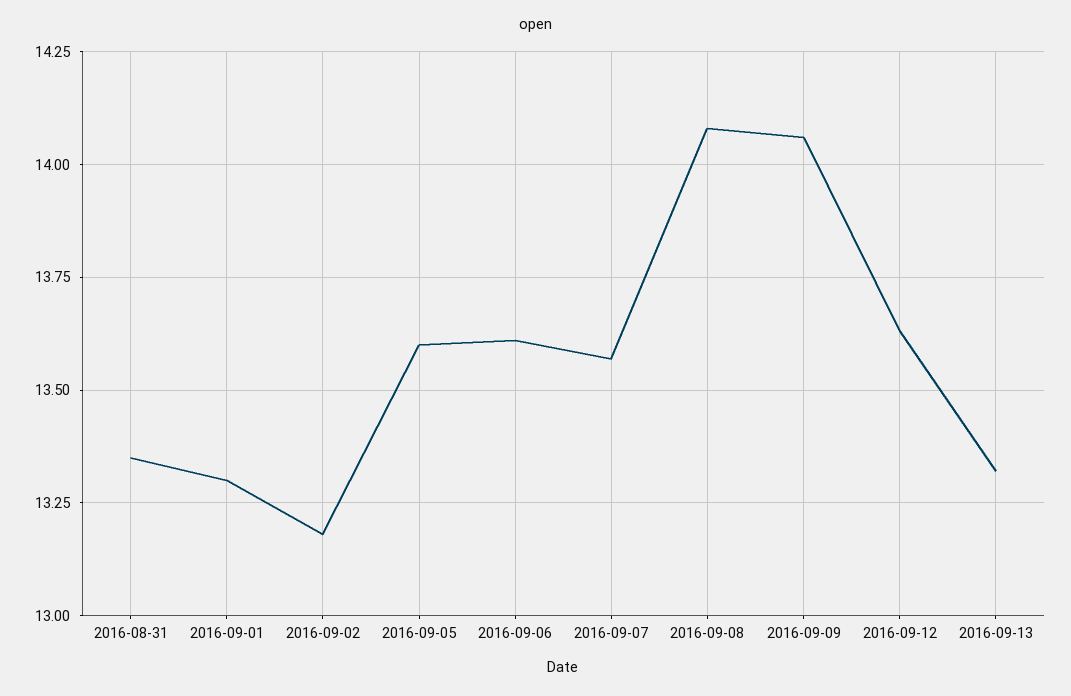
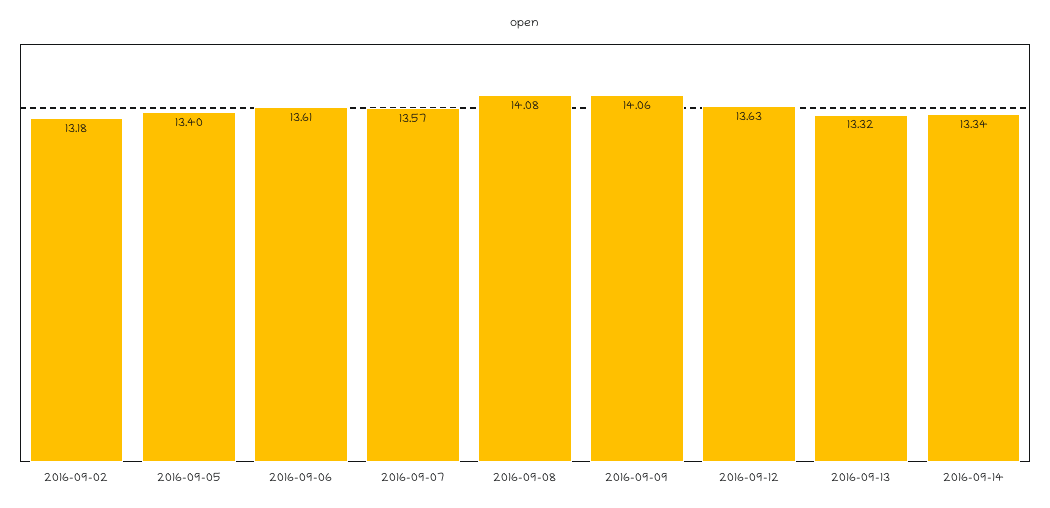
2016-08-31: 13.35 -> none
2016-09-01: 13.3 -> none
2016-09-05: 13.6 -> 13.4
2016-09-14: none -> 13.34

